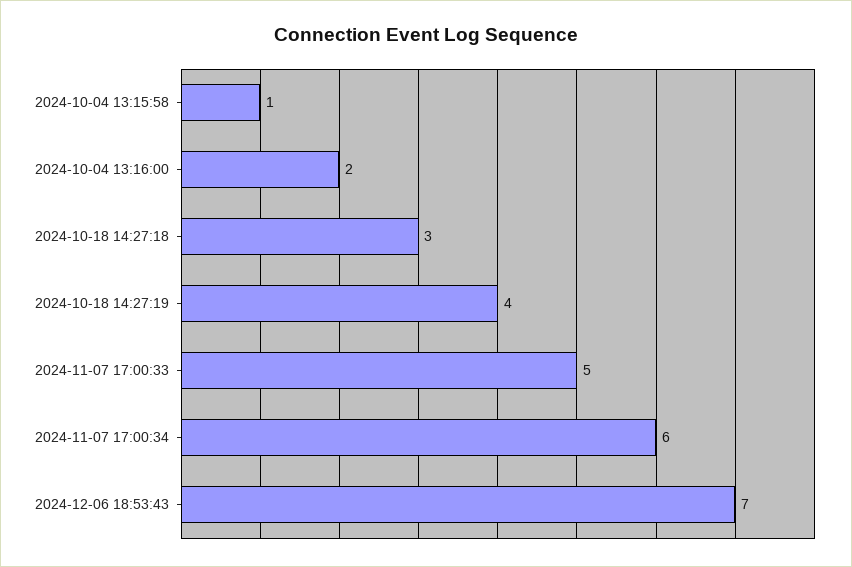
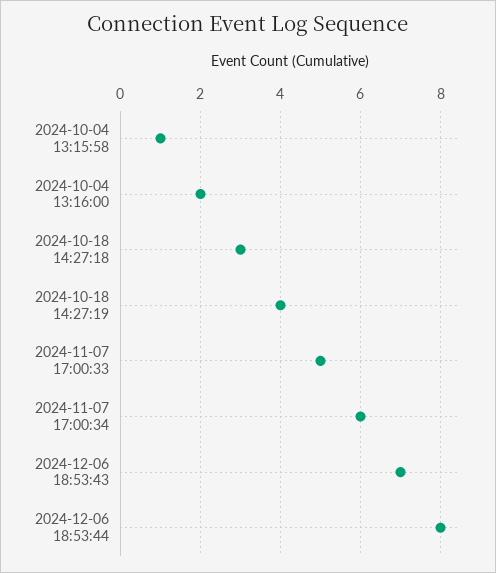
2024-12-06 18:53:44: none -> 8

